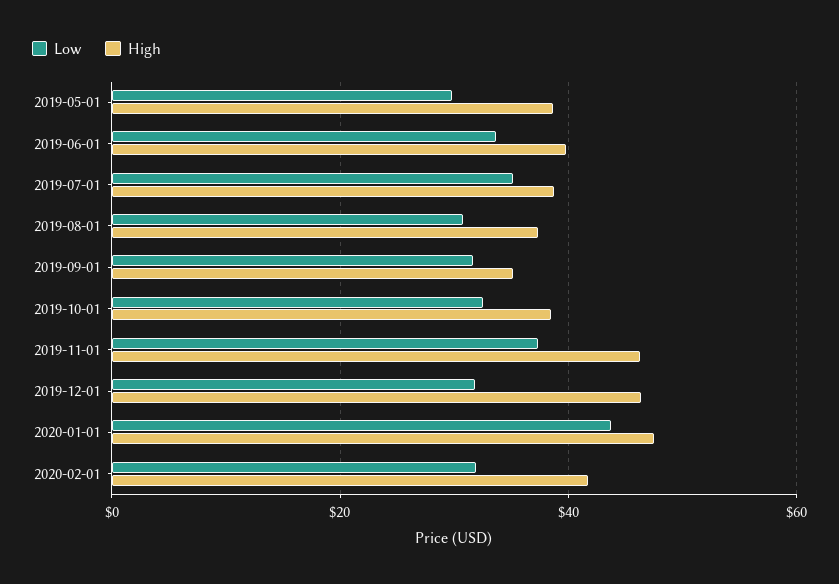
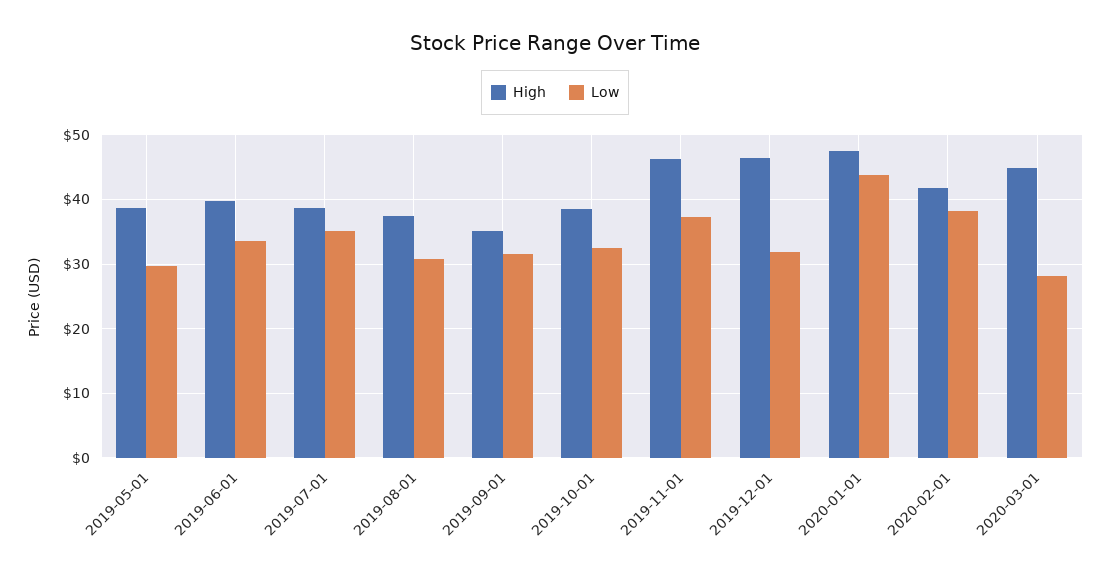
Low, 2020-02-01: 32 -> 38
High, 2020-03-01: none -> 45
Low, 2020-03-01: none -> 28

